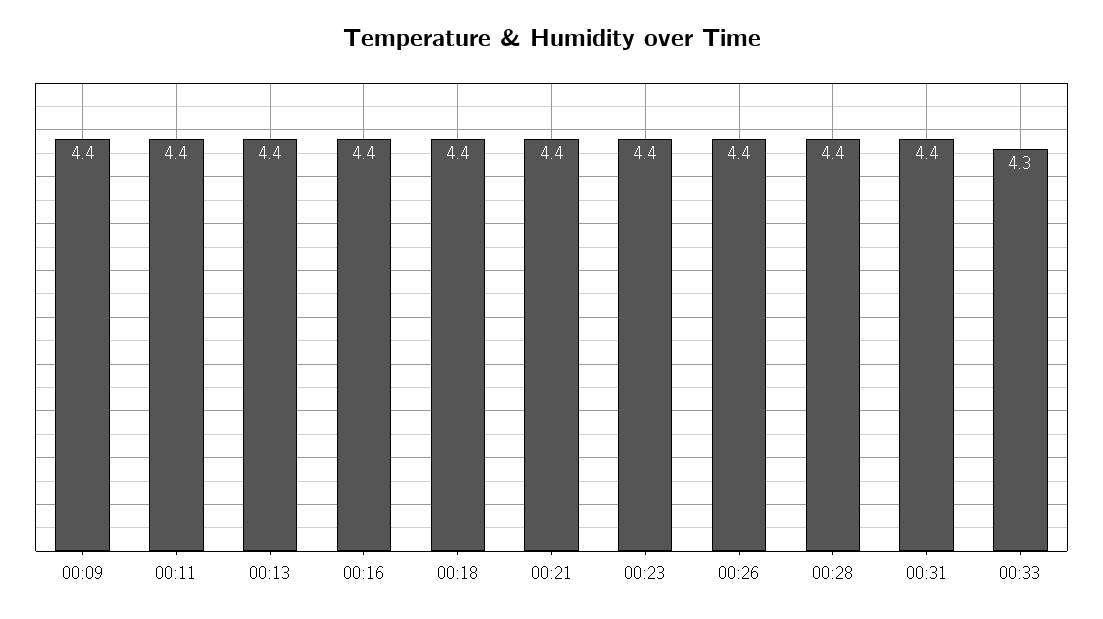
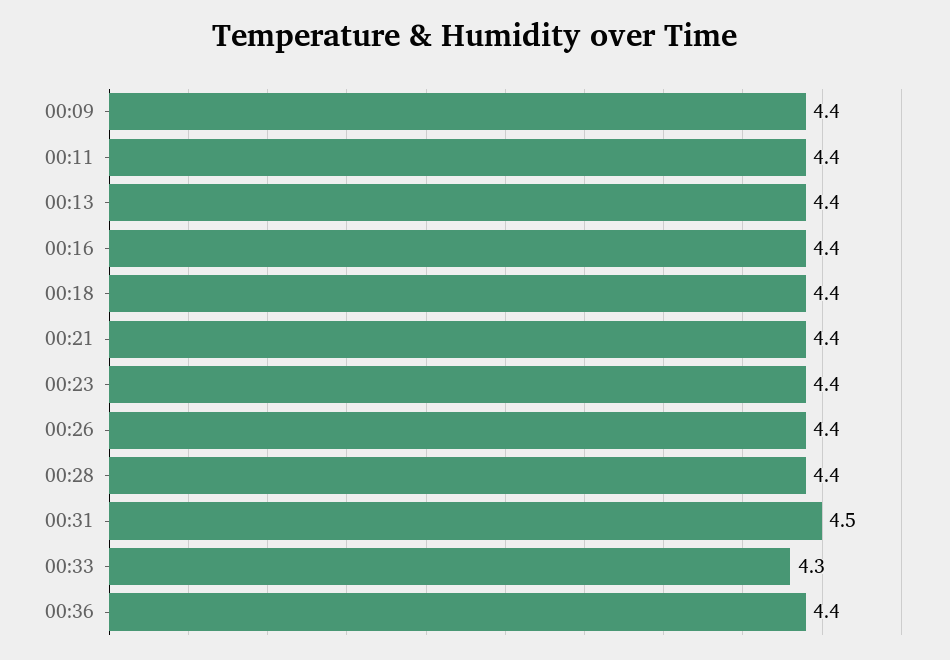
00:31: 4.4 -> 4.5
00:36: none -> 4.4

